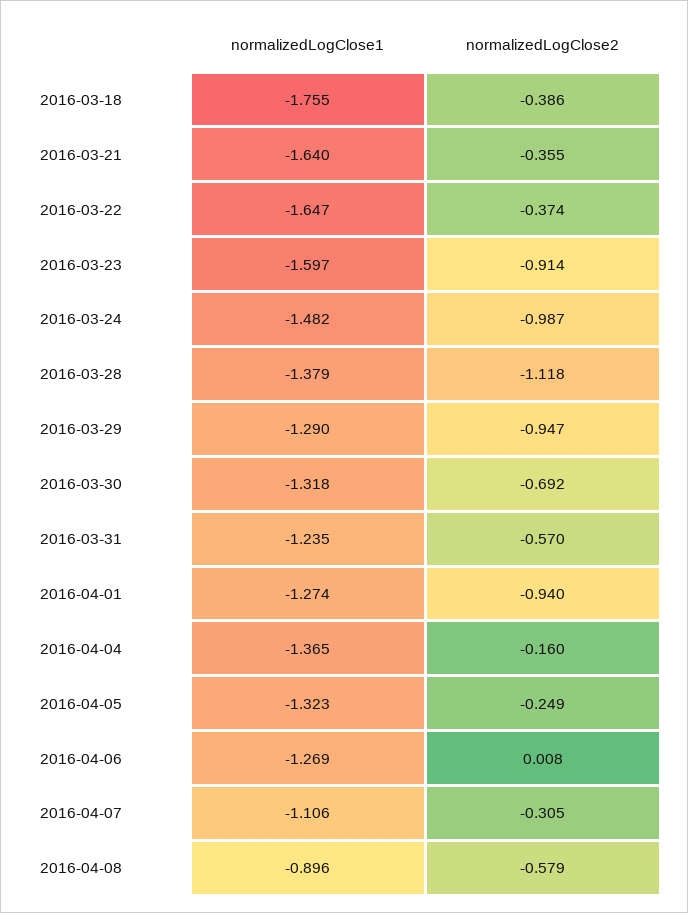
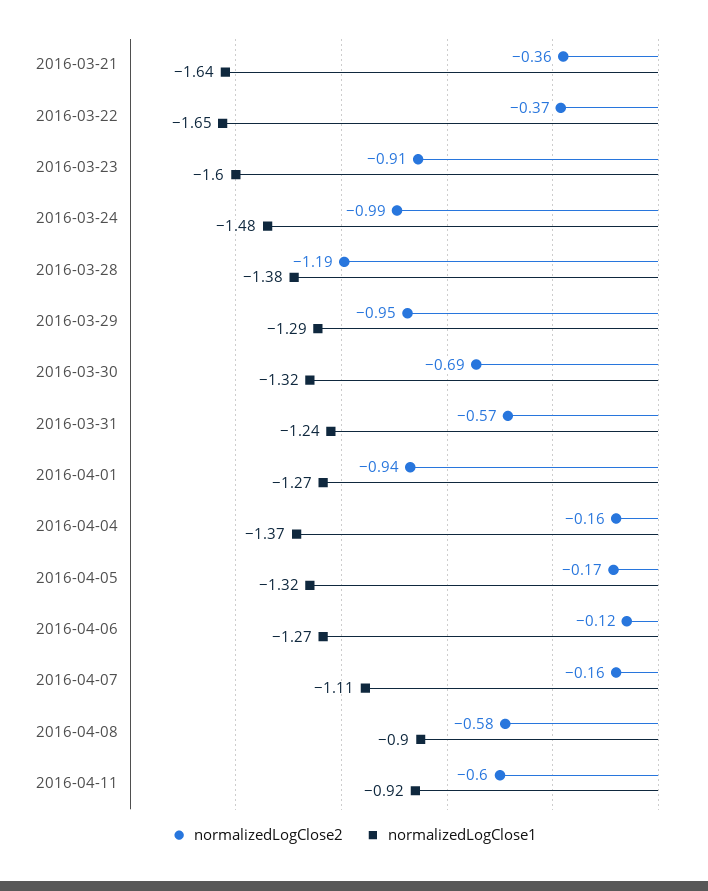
normalizedLogClose1, 2016-03-18: -1.755 -> none
normalizedLogClose2, 2016-03-18: -0.386 -> none
normalizedLogClose2, 2016-03-28: -1.118 -> -1.19
normalizedLogClose2, 2016-04-05: -0.249 -> -0.17
normalizedLogClose2, 2016-04-06: 0.008 -> -0.12
normalizedLogClose2, 2016-04-07: -0.305 -> -0.16
normalizedLogClose2, 2016-04-11: none -> -0.6
normalizedLogClose1, 2016-04-11: none -> -0.92

